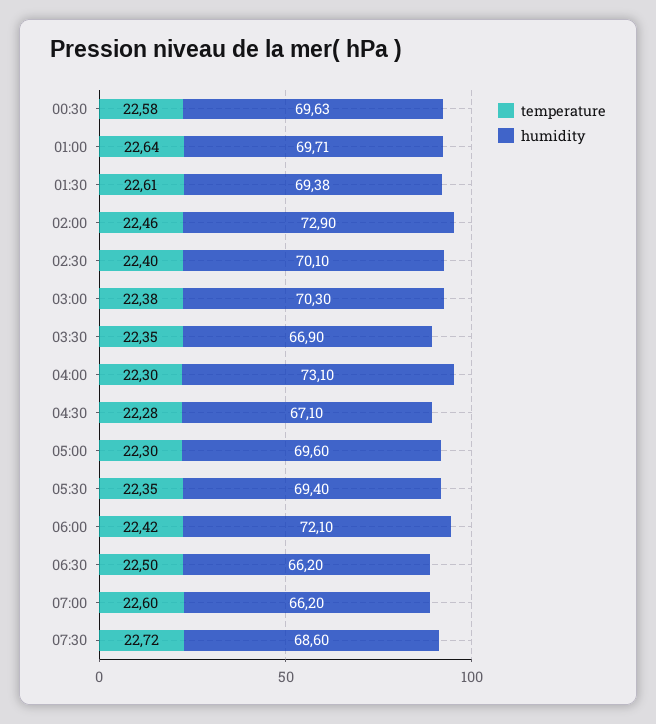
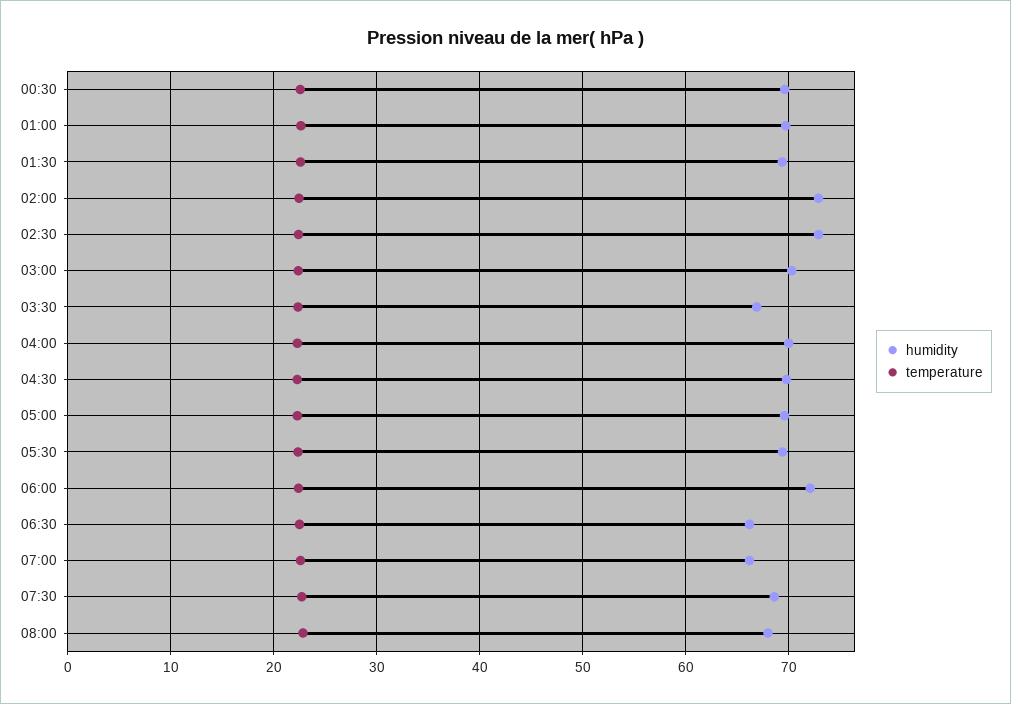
humidity, 02:30: 70.1 -> 73
humidity, 04:00: 73.1 -> 70
humidity, 04:30: 67.1 -> 70
humidity, 08:00: none -> 68
temperature, 08:00: none -> 23

